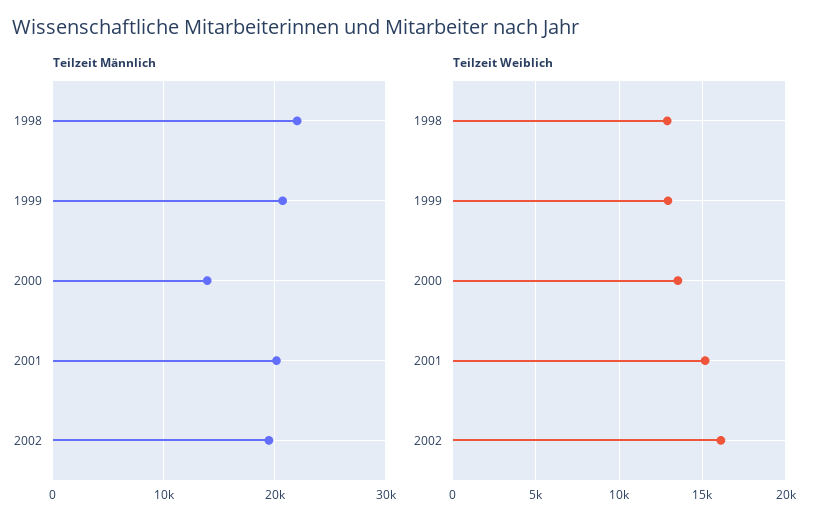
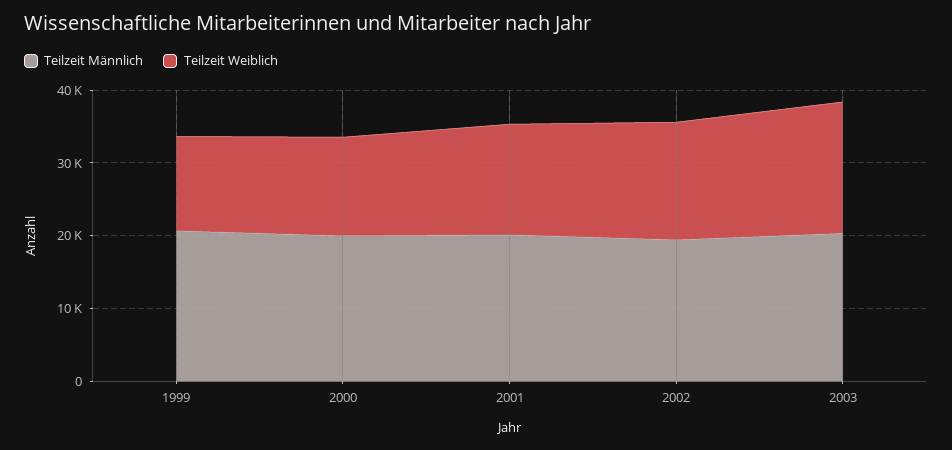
Teilzeit Männlich, 1998: 22000 -> none
Teilzeit Männlich, 2000: 14000 -> 20000
Teilzeit Weiblich, 1998: 13000 -> none
Teilzeit Männlich, 2003: none -> 20000
Teilzeit Weiblich, 2003: none -> 18000

